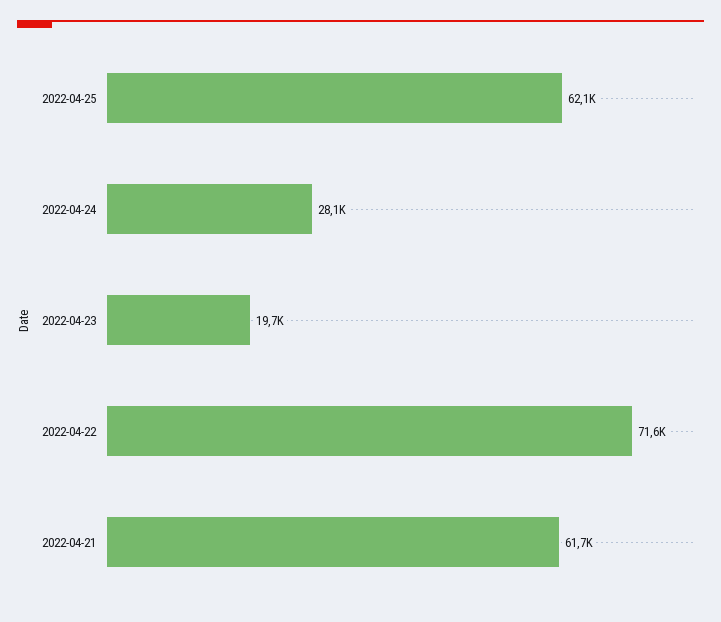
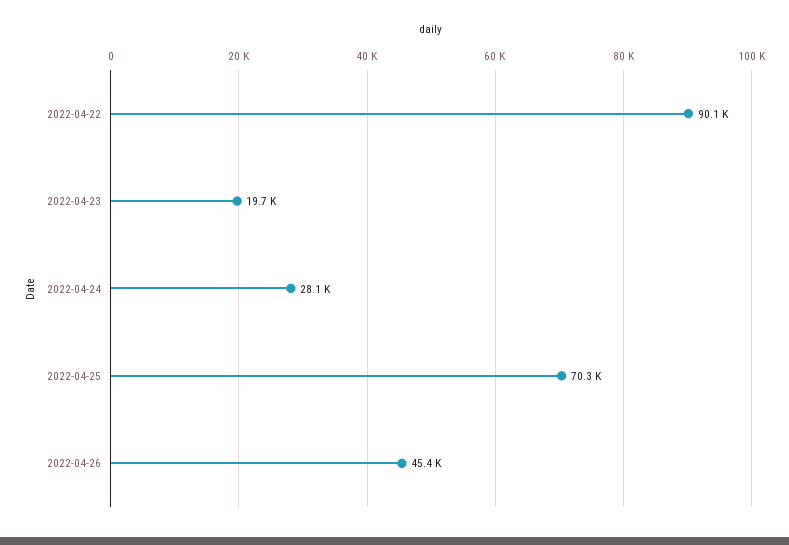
2022-04-25: 62100 -> 70300
2022-04-22: 71600 -> 90100
2022-04-21: 61700 -> none
2022-04-26: none -> 45400

